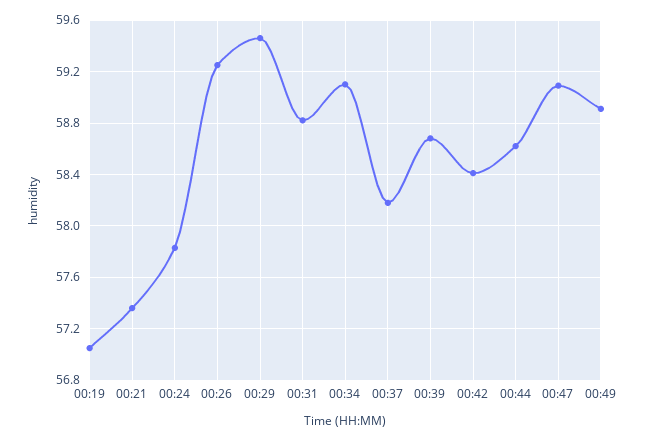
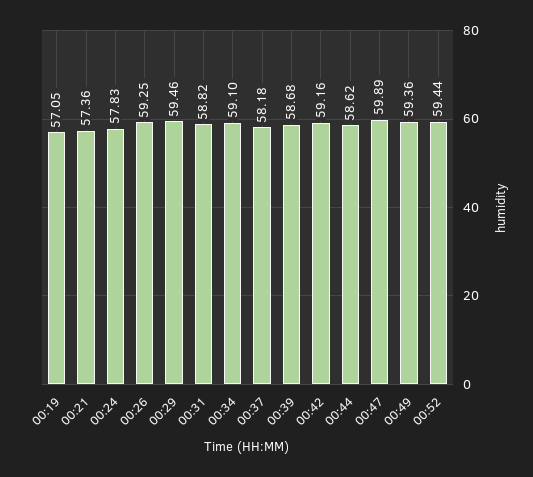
00:42: 58.4 -> 59.16
00:47: 59.1 -> 59.89
00:49: 58.9 -> 59.36
00:52: none -> 59.44

